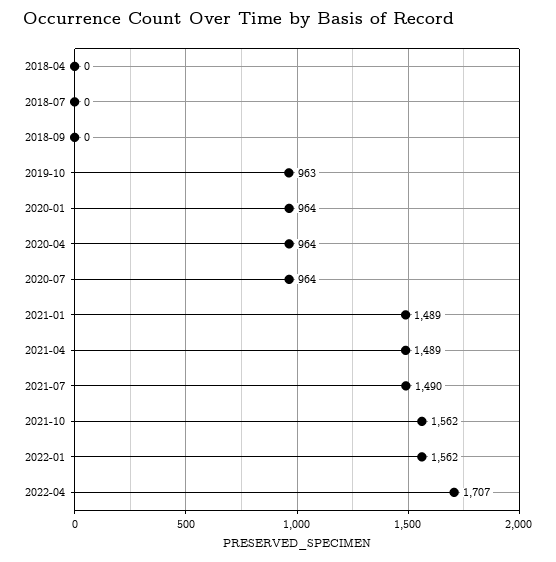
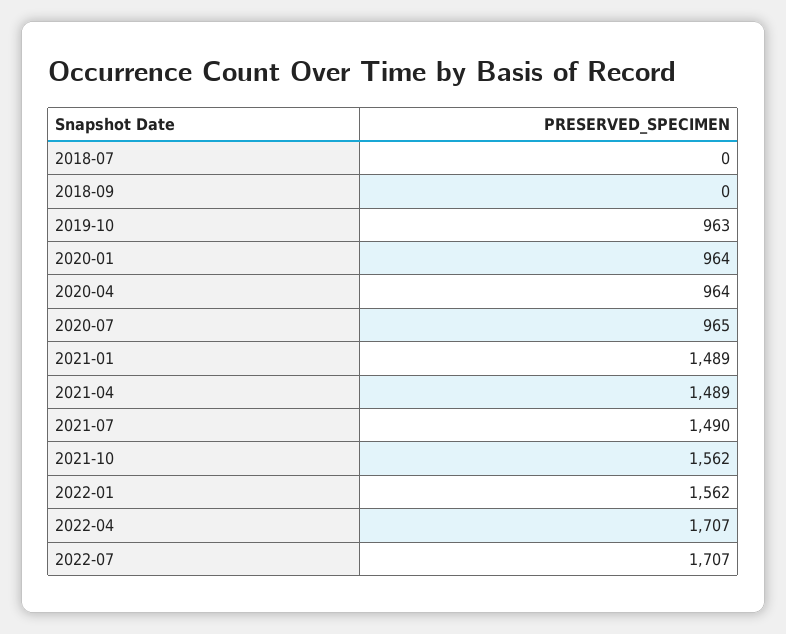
2018-04: 0 -> none
2020-07: 964 -> 965
2022-07: none -> 1707

